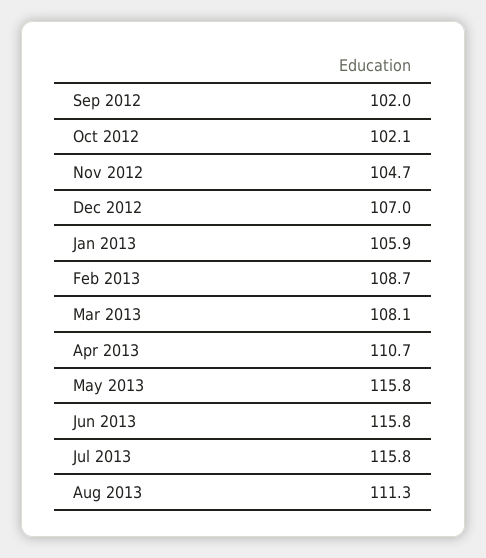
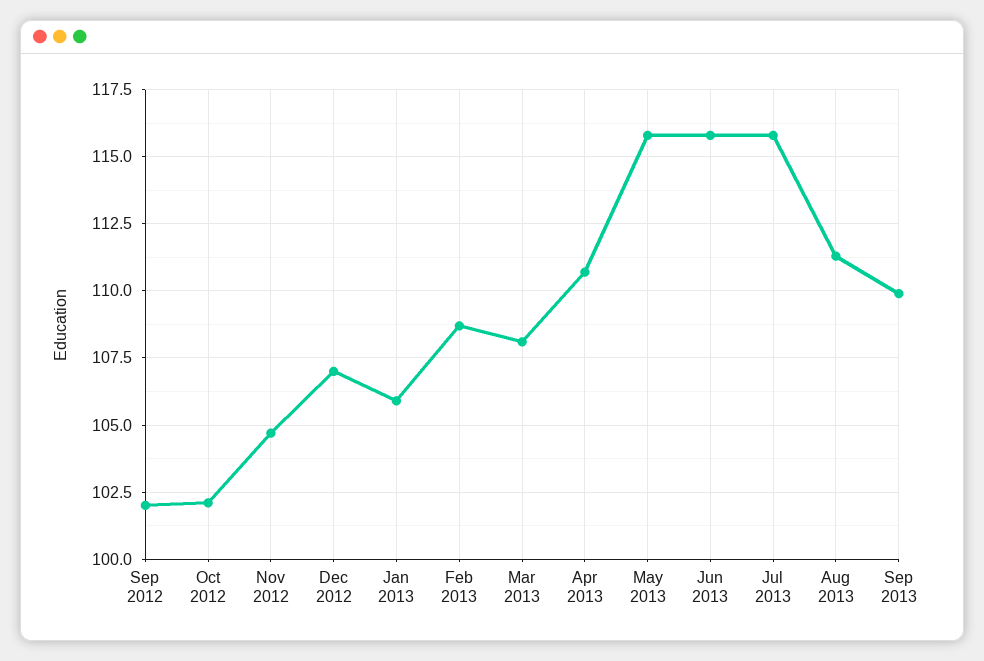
Sep 2013: none -> 110

